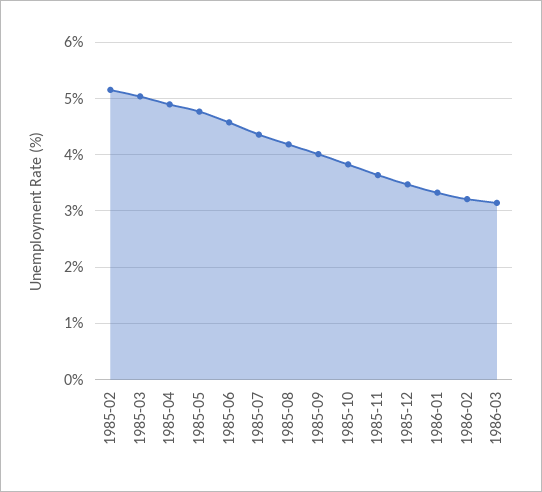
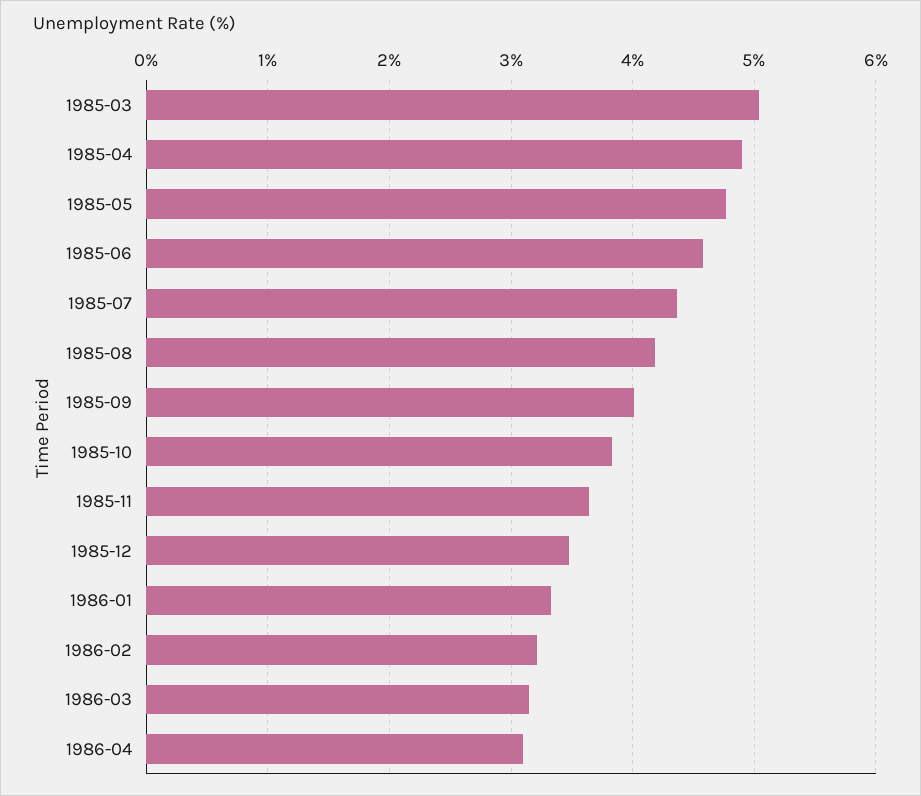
1985-02: 5.2 -> none
1986-04: none -> 3.1

